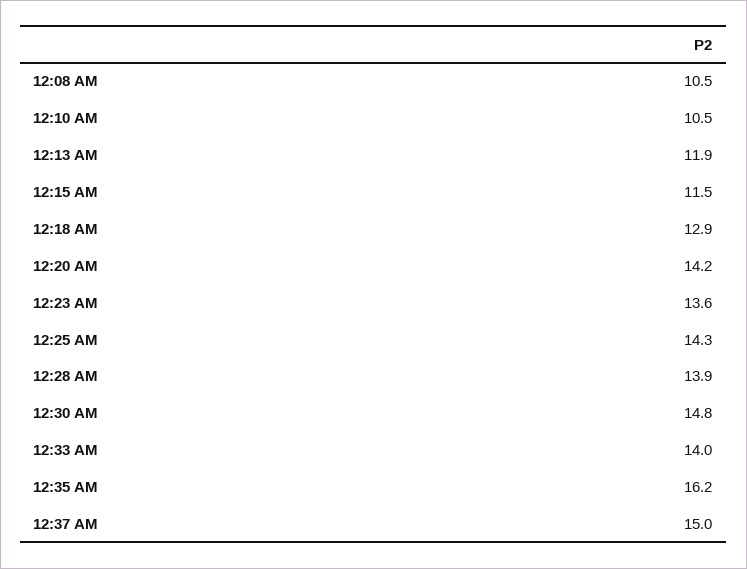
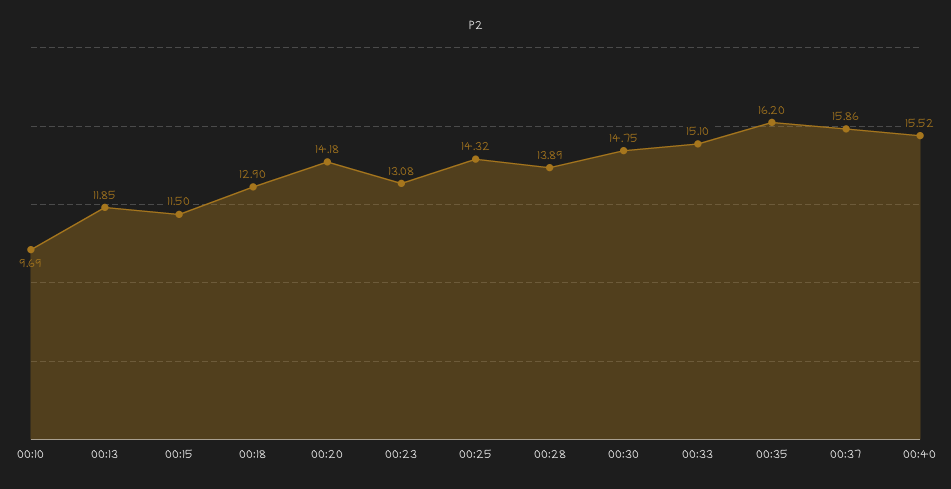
12:08 AM: 10.5 -> none
12:10 AM: 10.5 -> 9.69
12:23 AM: 13.6 -> 13.08
12:33 AM: 14 -> 15.1
12:37 AM: 15 -> 15.86
00:40: none -> 15.52

